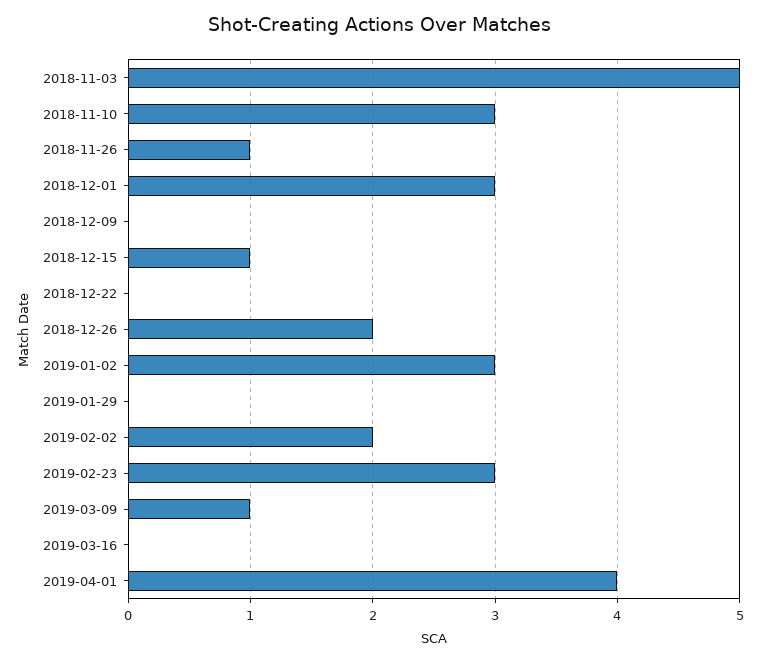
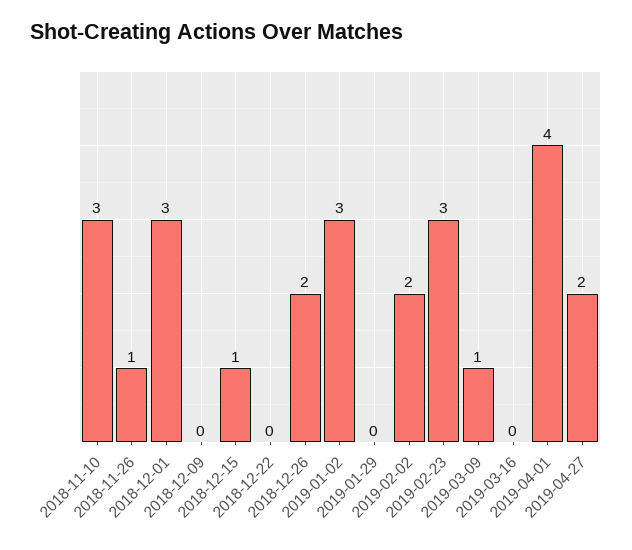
2018-11-03: 5 -> none
2019-04-27: none -> 2

